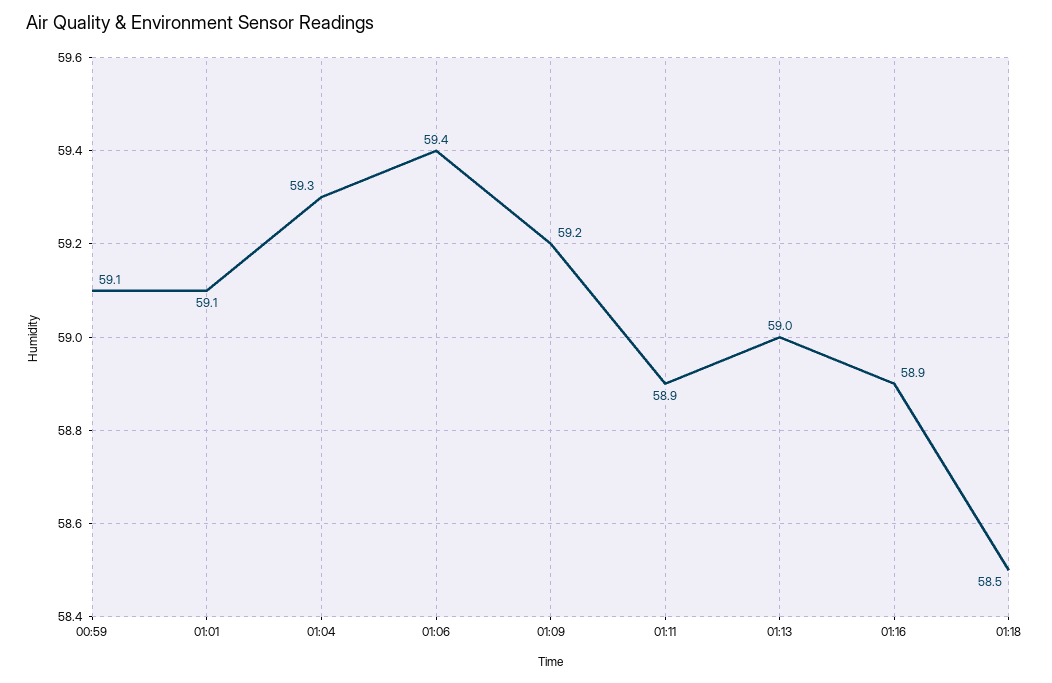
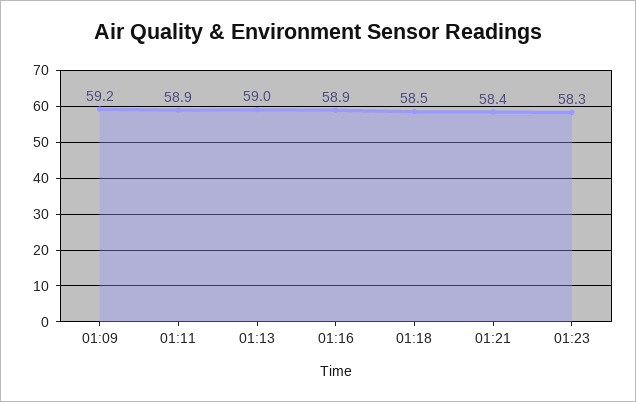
00:59: 59.1 -> none
01:01: 59.1 -> none
01:04: 59.3 -> none
01:06: 59.4 -> none
01:21: none -> 58.4
01:23: none -> 58.3

